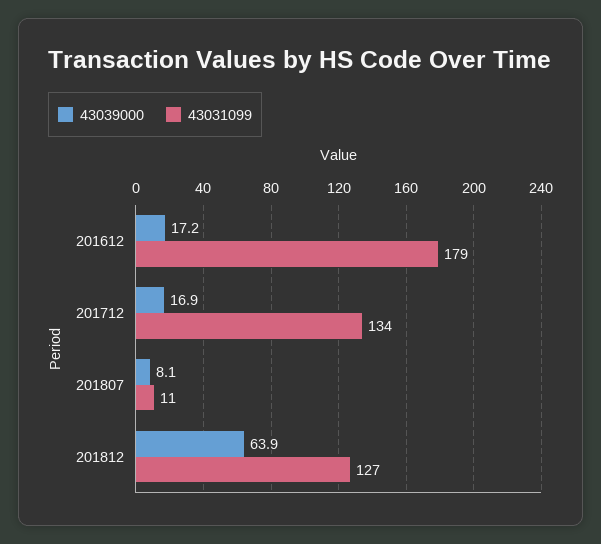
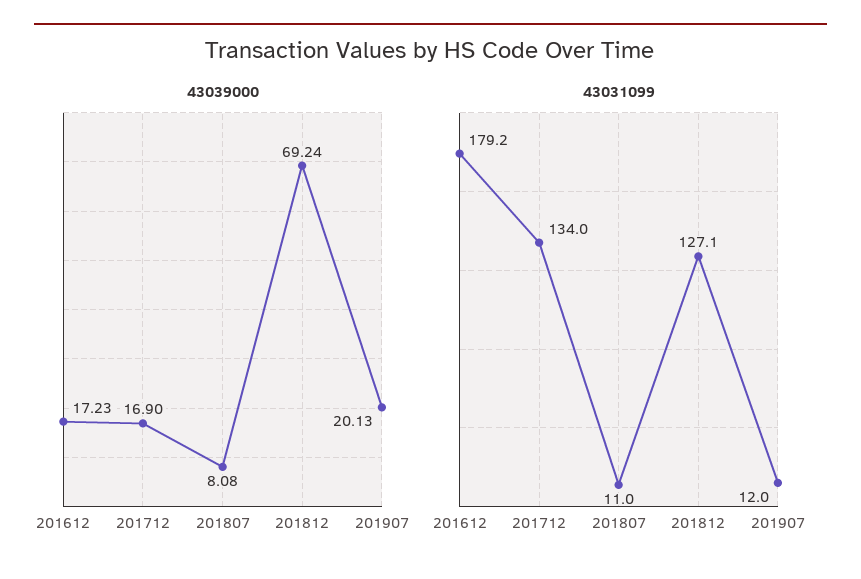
43039000, 201812: 63.9 -> 69.24
43039000, 201907: none -> 20.13
43031099, 201907: none -> 12

